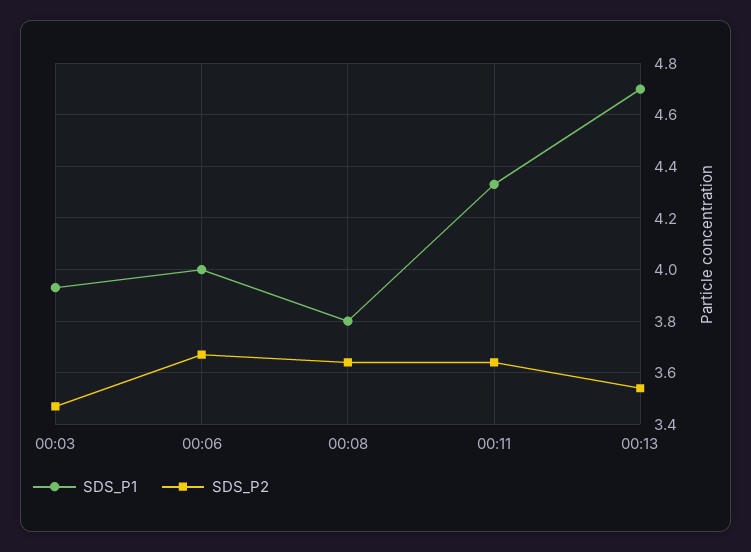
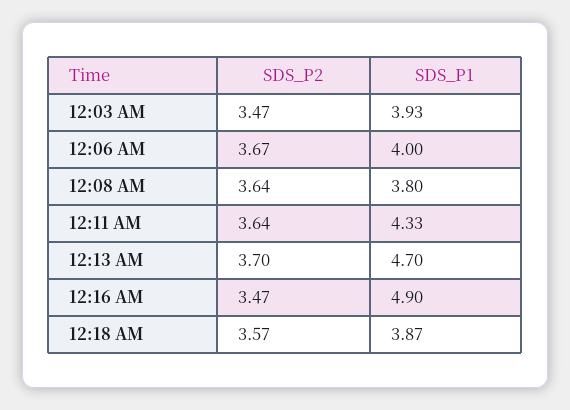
SDS_P2, 00:13: 3.55 -> 3.7
SDS_P2, 12:16 AM: none -> 3.47
SDS_P1, 12:16 AM: none -> 4.9
SDS_P2, 12:18 AM: none -> 3.57
SDS_P1, 12:18 AM: none -> 3.87

